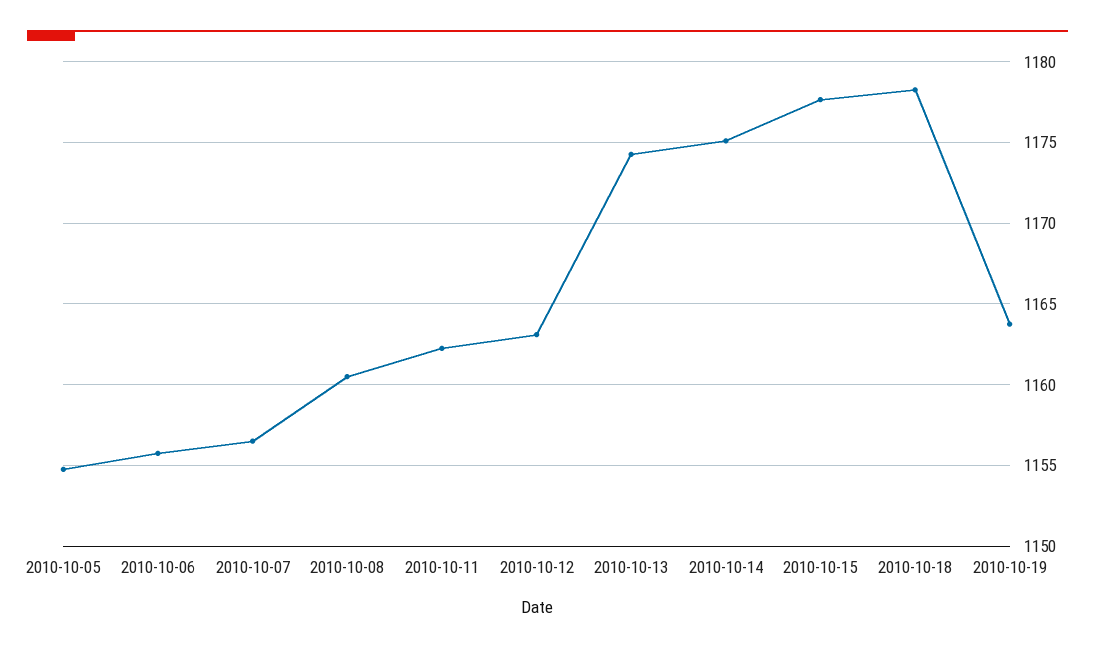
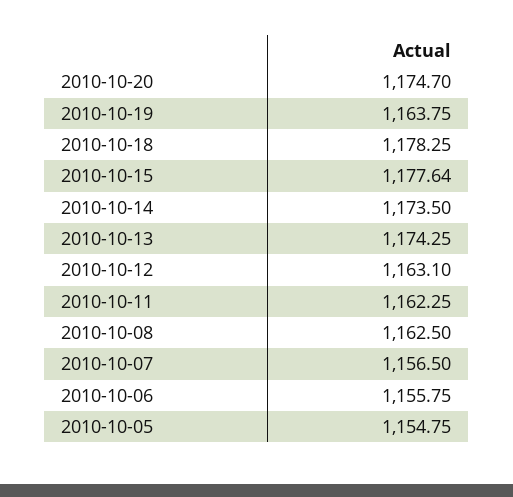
2010-10-08: 1160.5 -> 1162.5
2010-10-14: 1175 -> 1173.5
2010-10-20: none -> 1174.7

